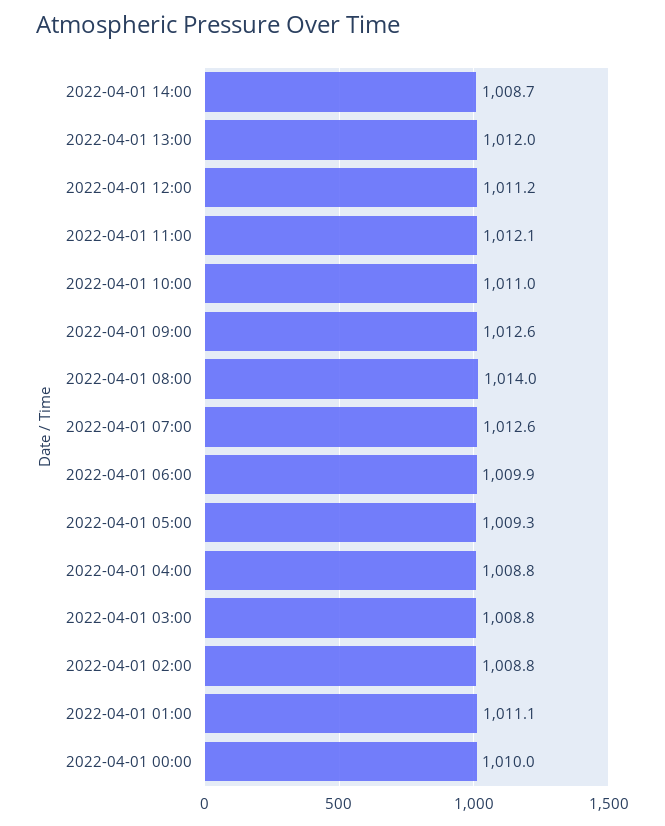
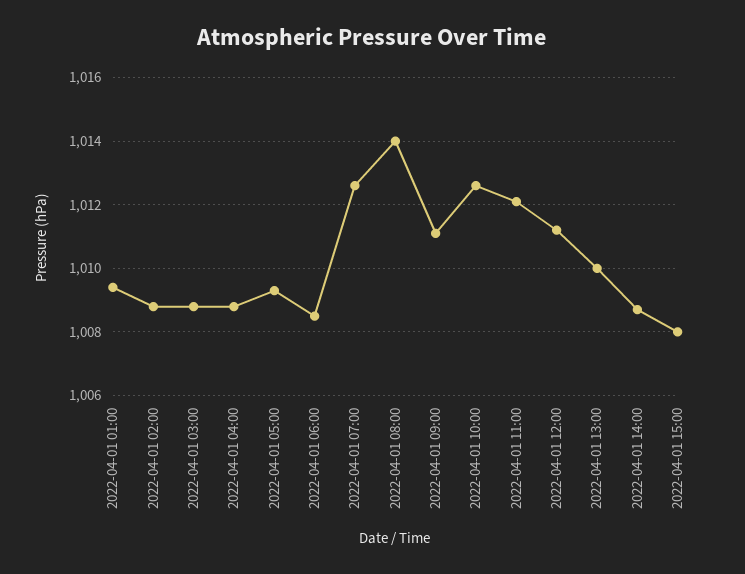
2022-04-01 13:00: 1012 -> 1010
2022-04-01 10:00: 1011 -> 1012.5
2022-04-01 09:00: 1012.6 -> 1011
2022-04-01 06:00: 1009.9 -> 1008.5
2022-04-01 01:00: 1011.1 -> 1009.5
2022-04-01 00:00: 1010 -> none
2022-04-01 15:00: none -> 1008

